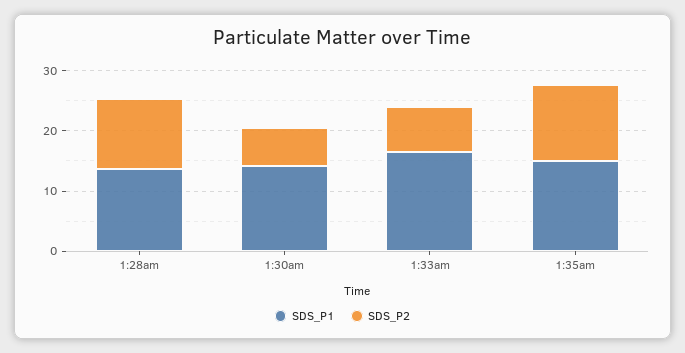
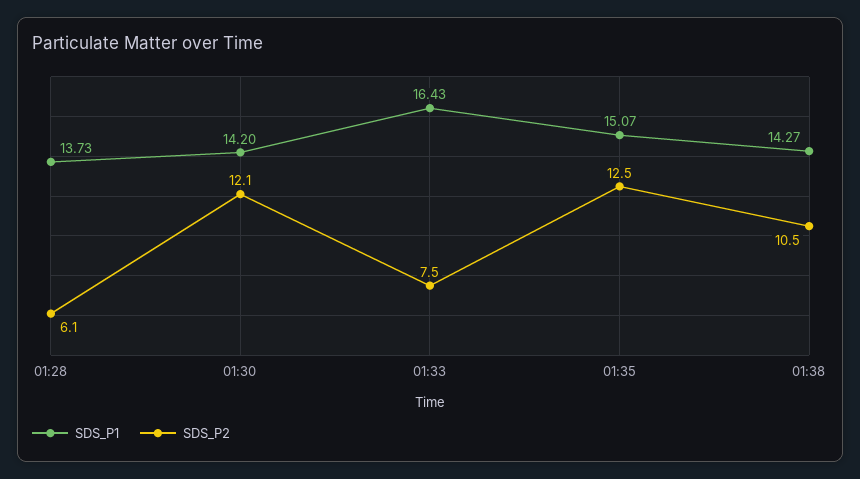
SDS_P2, 1:28am: 12 -> 6.1
SDS_P2, 1:30am: 6 -> 12.1
SDS_P1, 01:38: none -> 14.27
SDS_P2, 01:38: none -> 10.5

